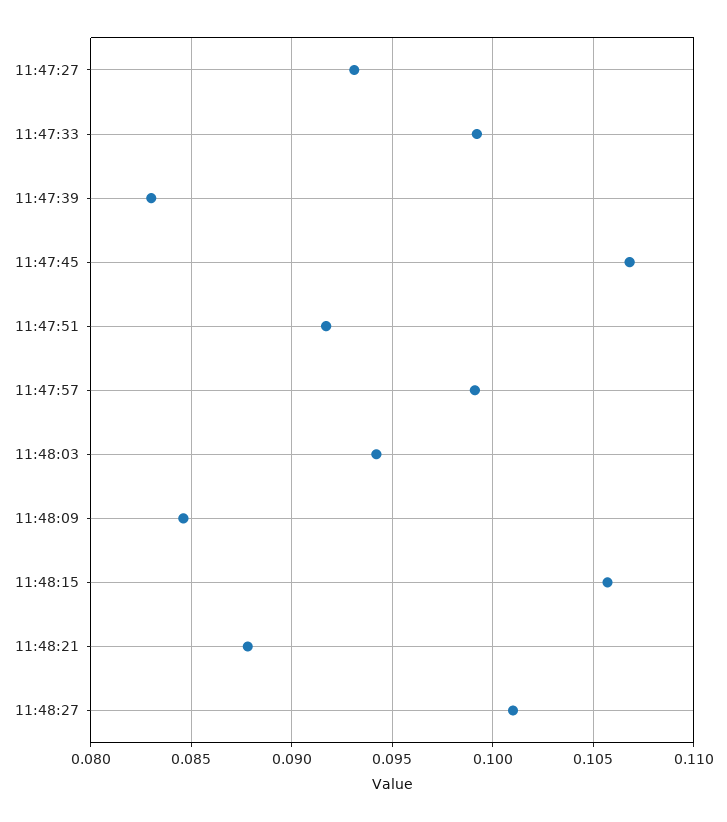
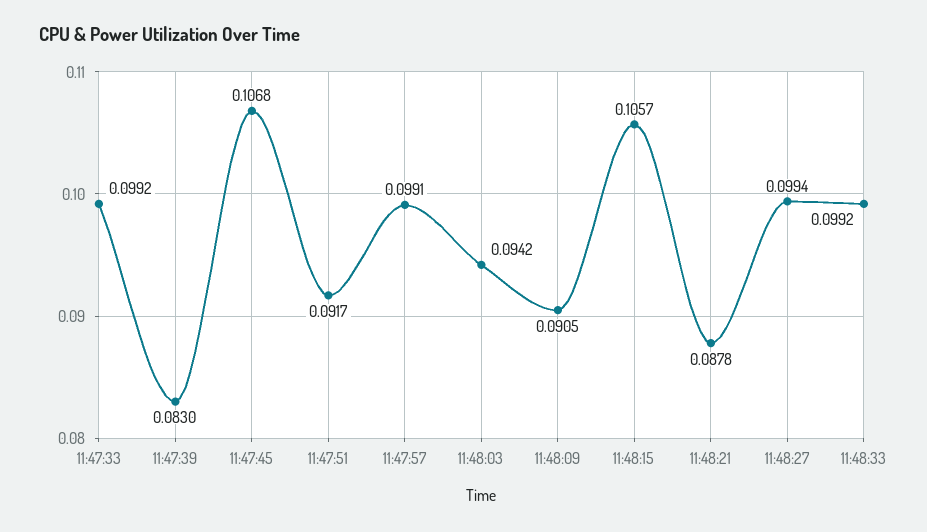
11:47:27: 0.093 -> none
11:48:09: 0.0845 -> 0.0905
11:48:27: 0.101 -> 0.0994
11:48:33: none -> 0.0992

